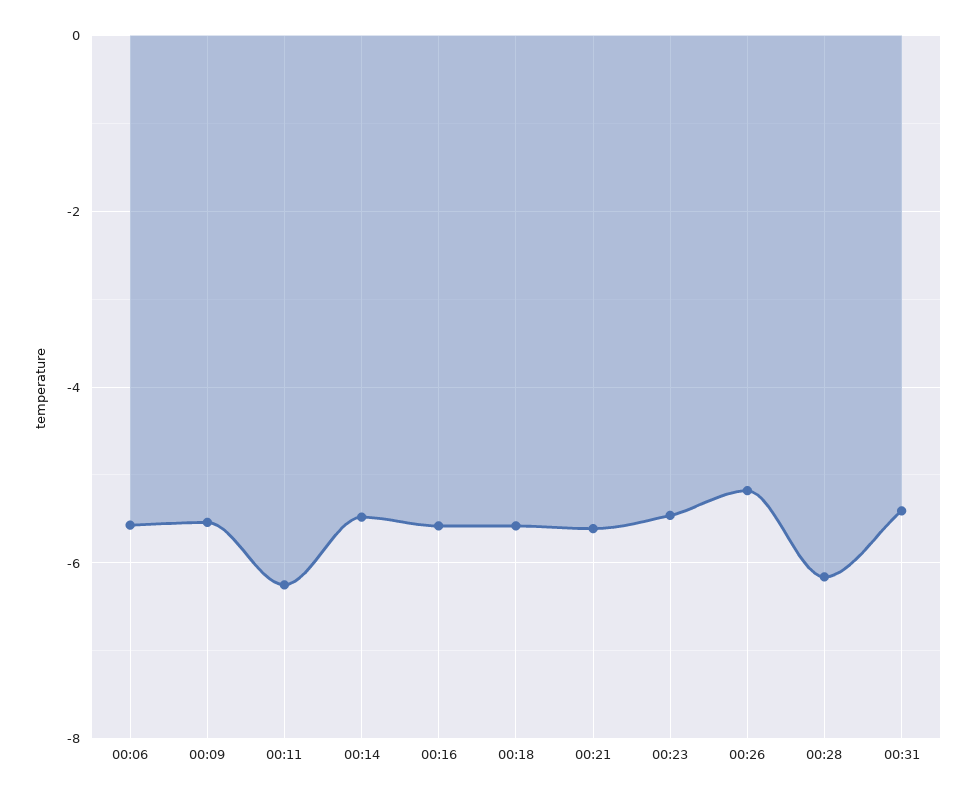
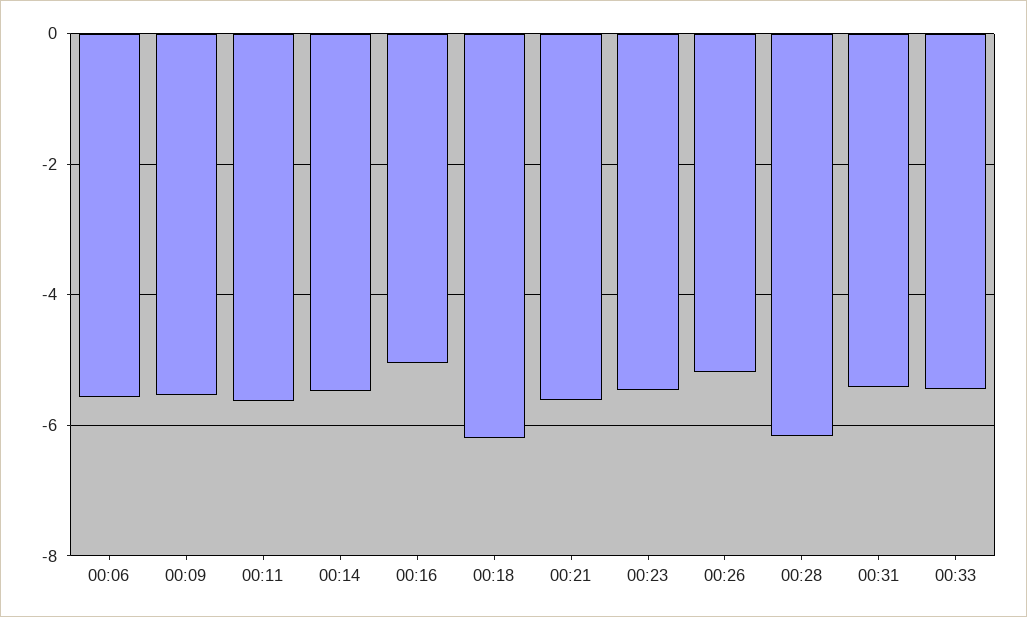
00:11: -6.2 -> -5.6
00:16: -5.6 -> -5
00:18: -5.6 -> -6.2
00:33: none -> -5.4

